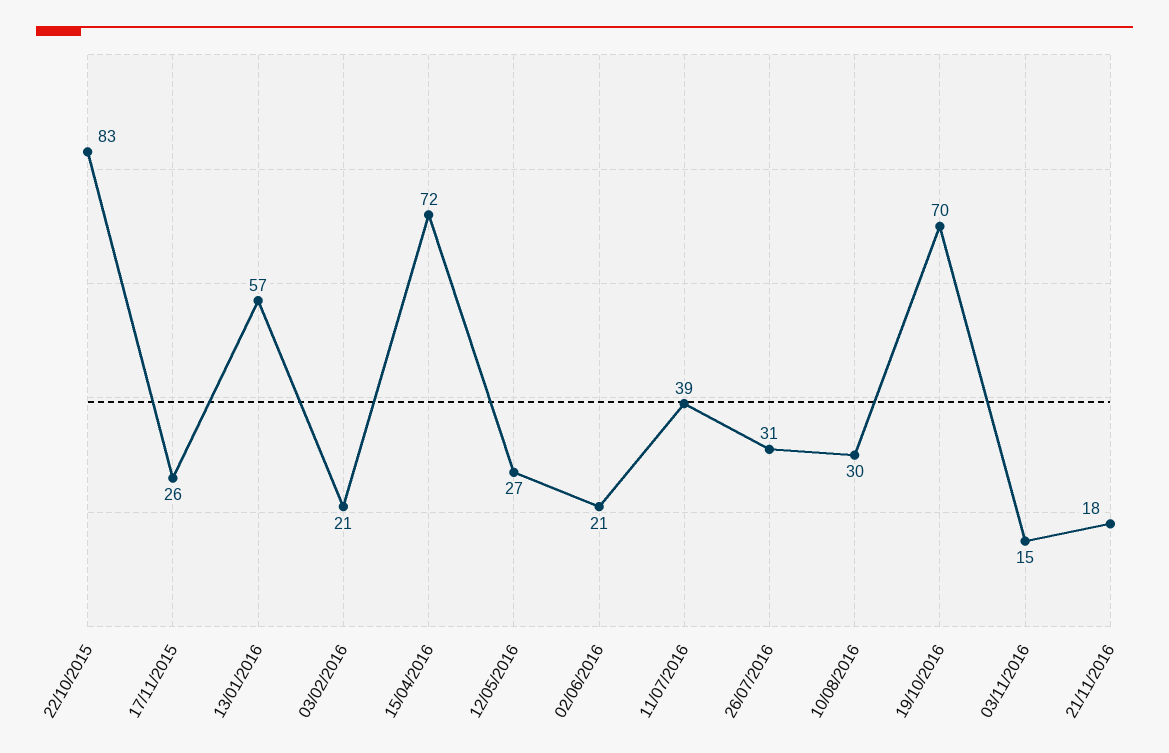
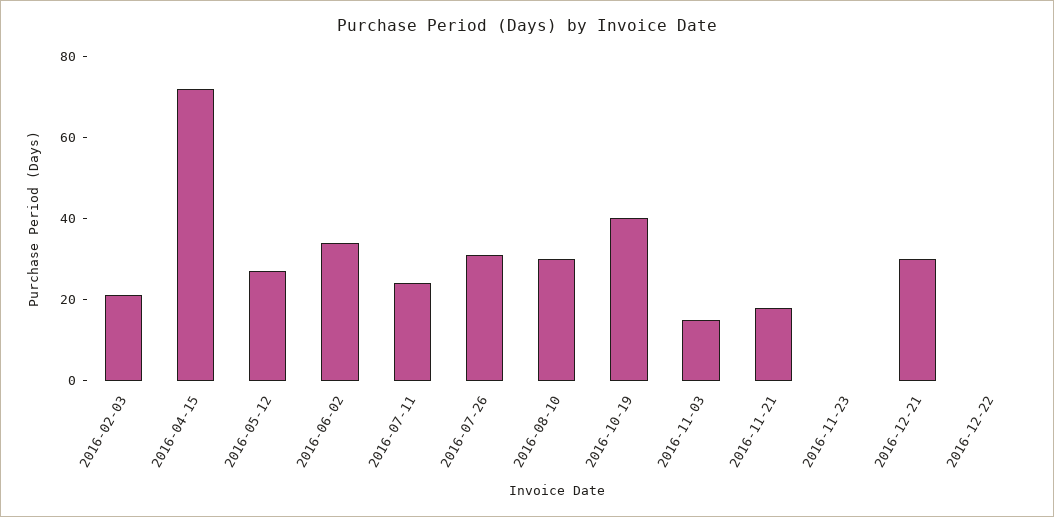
22/10/2015: 83 -> none
17/11/2015: 26 -> none
13/01/2016: 57 -> none
02/06/2016: 21 -> 35
11/07/2016: 39 -> 25
19/10/2016: 70 -> 40
2016-11-23: none -> 0
2016-12-21: none -> 30
2016-12-22: none -> 0

